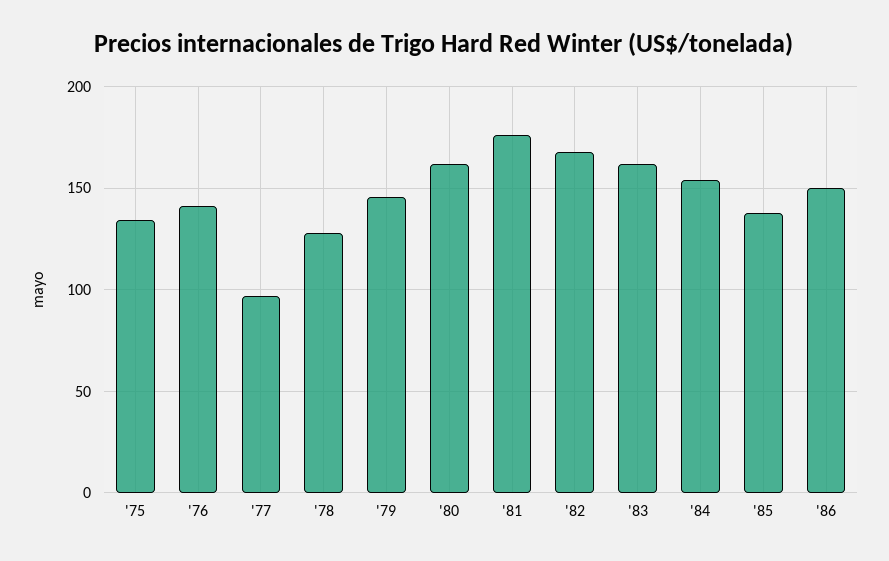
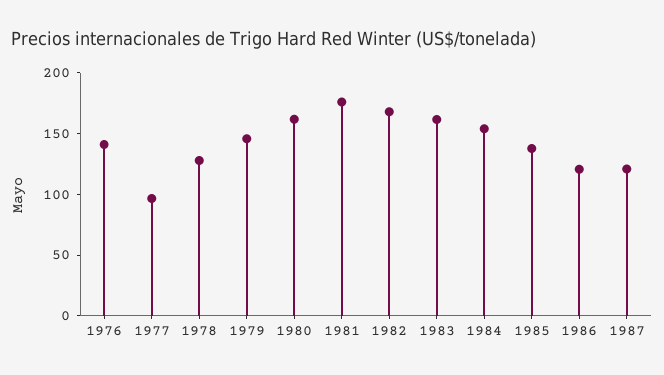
'75: 135 -> none
'86: 150 -> 120
1987: none -> 120

